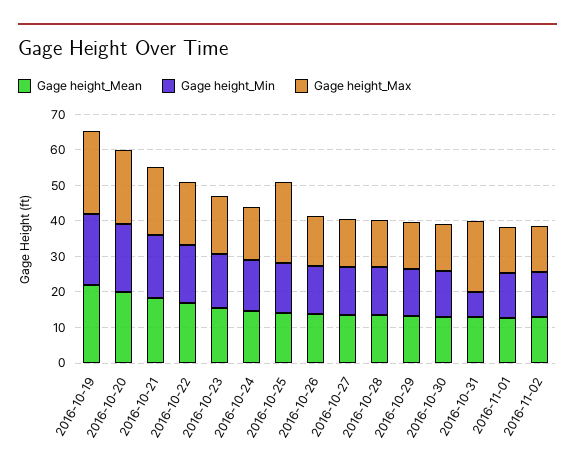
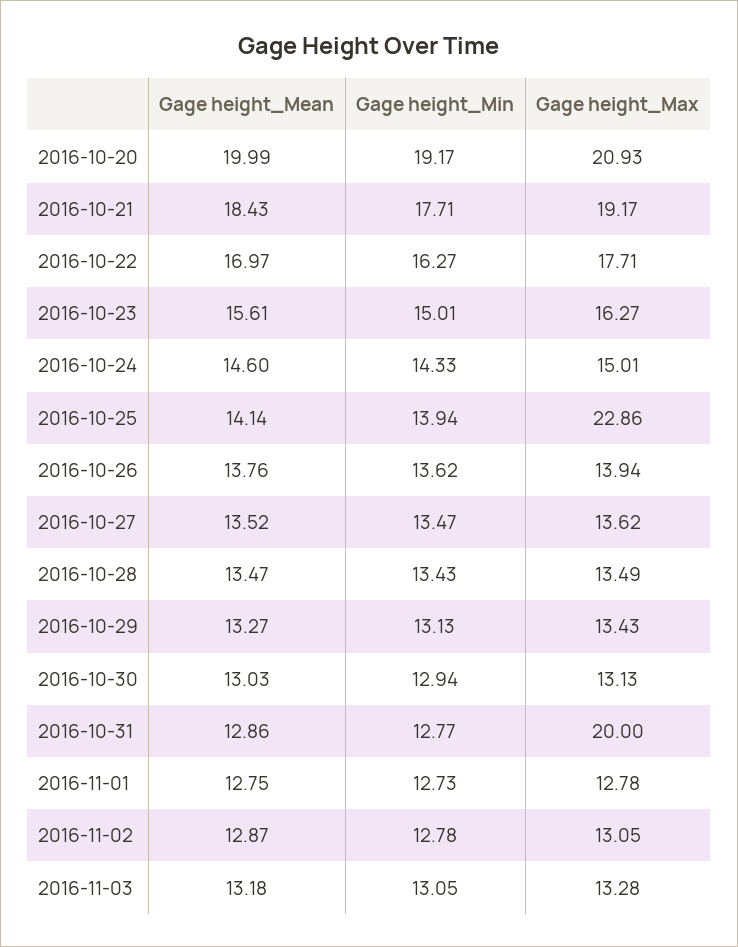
Gage height_Mean, 2016-10-19: 22.5 -> none
Gage height_Min, 2016-10-19: 20 -> none
Gage height_Max, 2016-10-19: 22.5 -> none
Gage height_Min, 2016-10-31: 7.5 -> 12.77
Gage height_Mean, 2016-11-03: none -> 13.18
Gage height_Min, 2016-11-03: none -> 13.05
Gage height_Max, 2016-11-03: none -> 13.28

